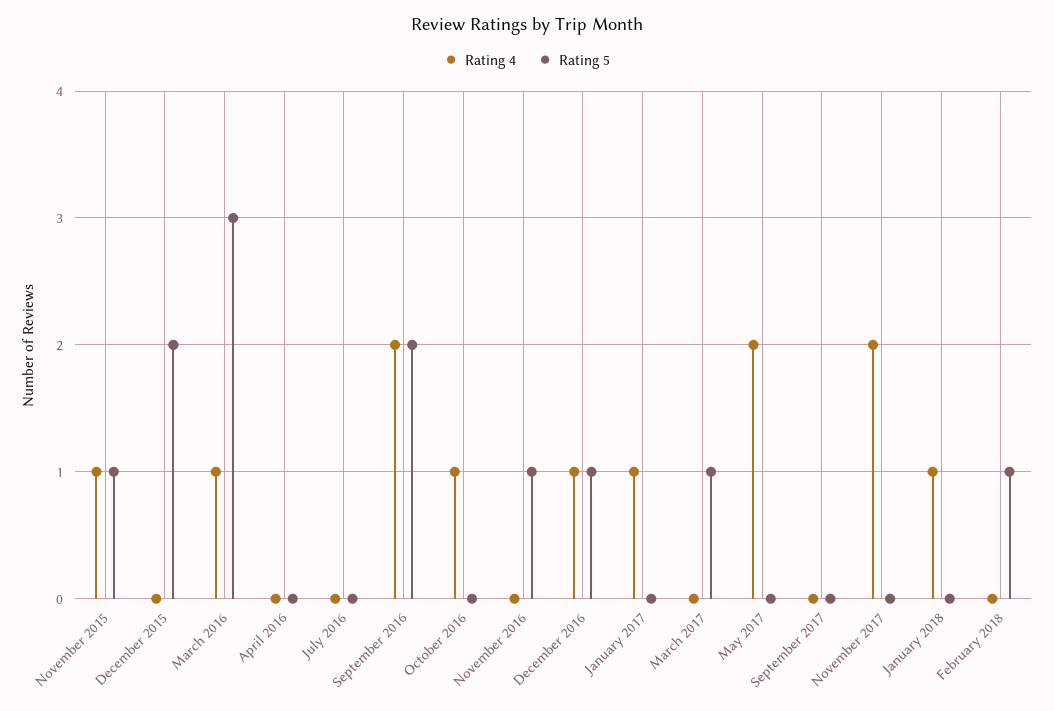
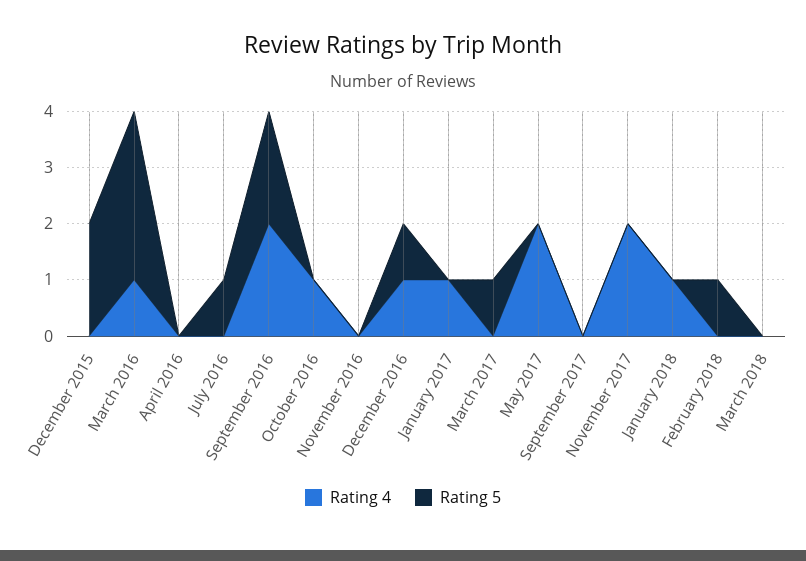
Rating 4, November 2015: 1 -> none
Rating 5, November 2015: 1 -> none
Rating 5, July 2016: 0 -> 1
Rating 5, November 2016: 1 -> 0
Rating 4, March 2018: none -> 0
Rating 5, March 2018: none -> 0

